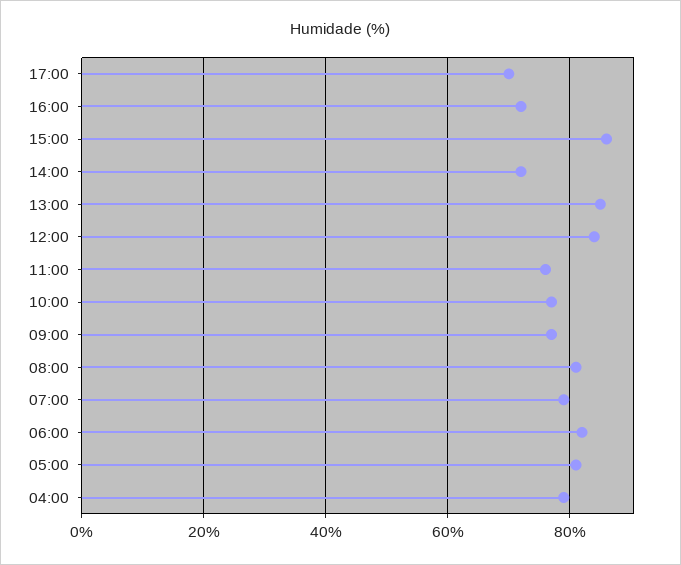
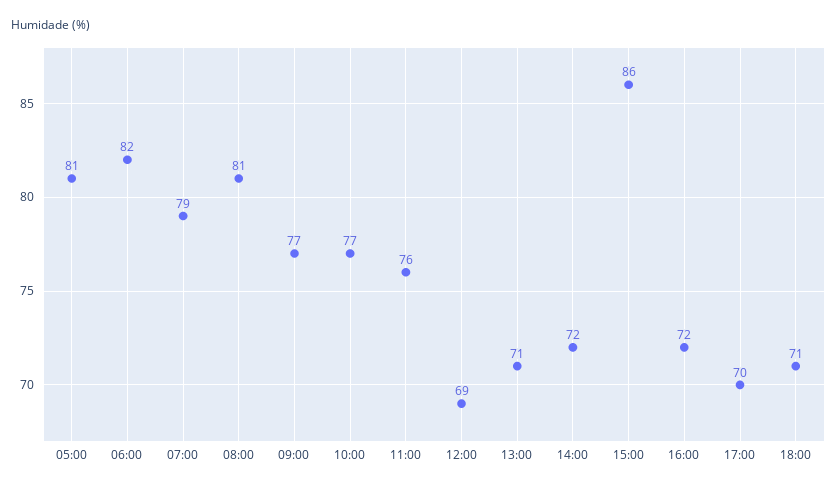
13:00: 85 -> 71
12:00: 85 -> 69
04:00: 80 -> none
18:00: none -> 71

